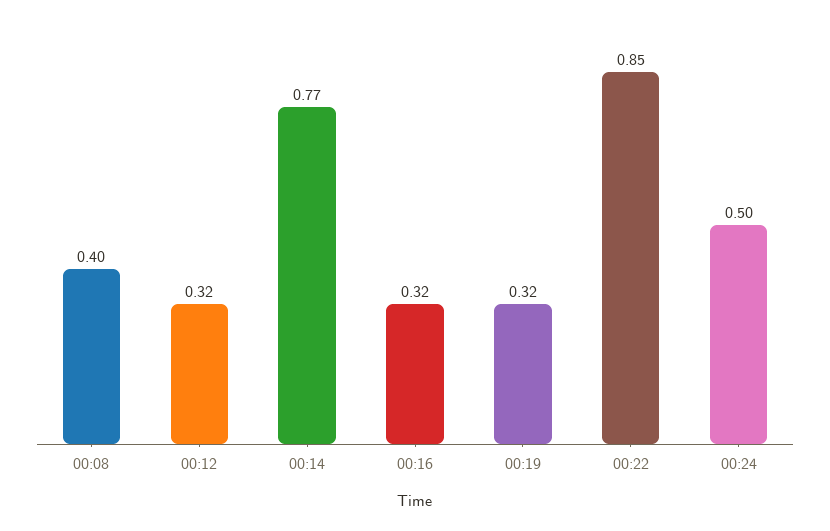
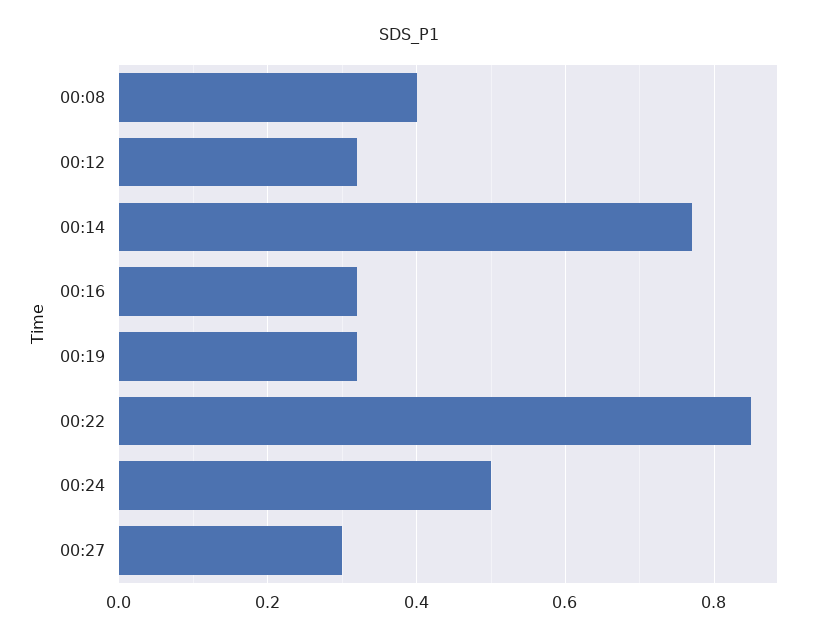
00:27: none -> 0.3

